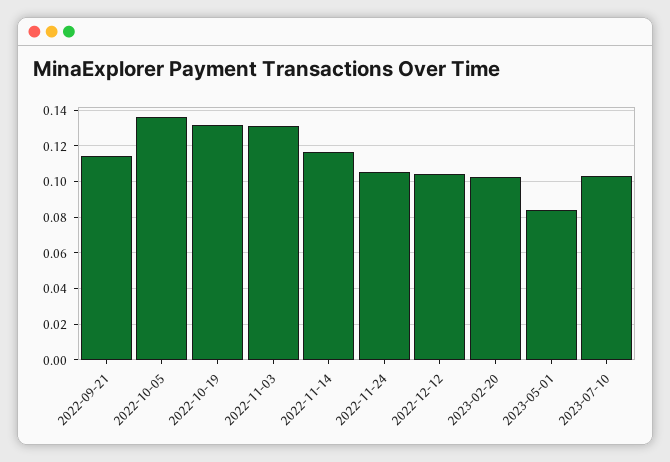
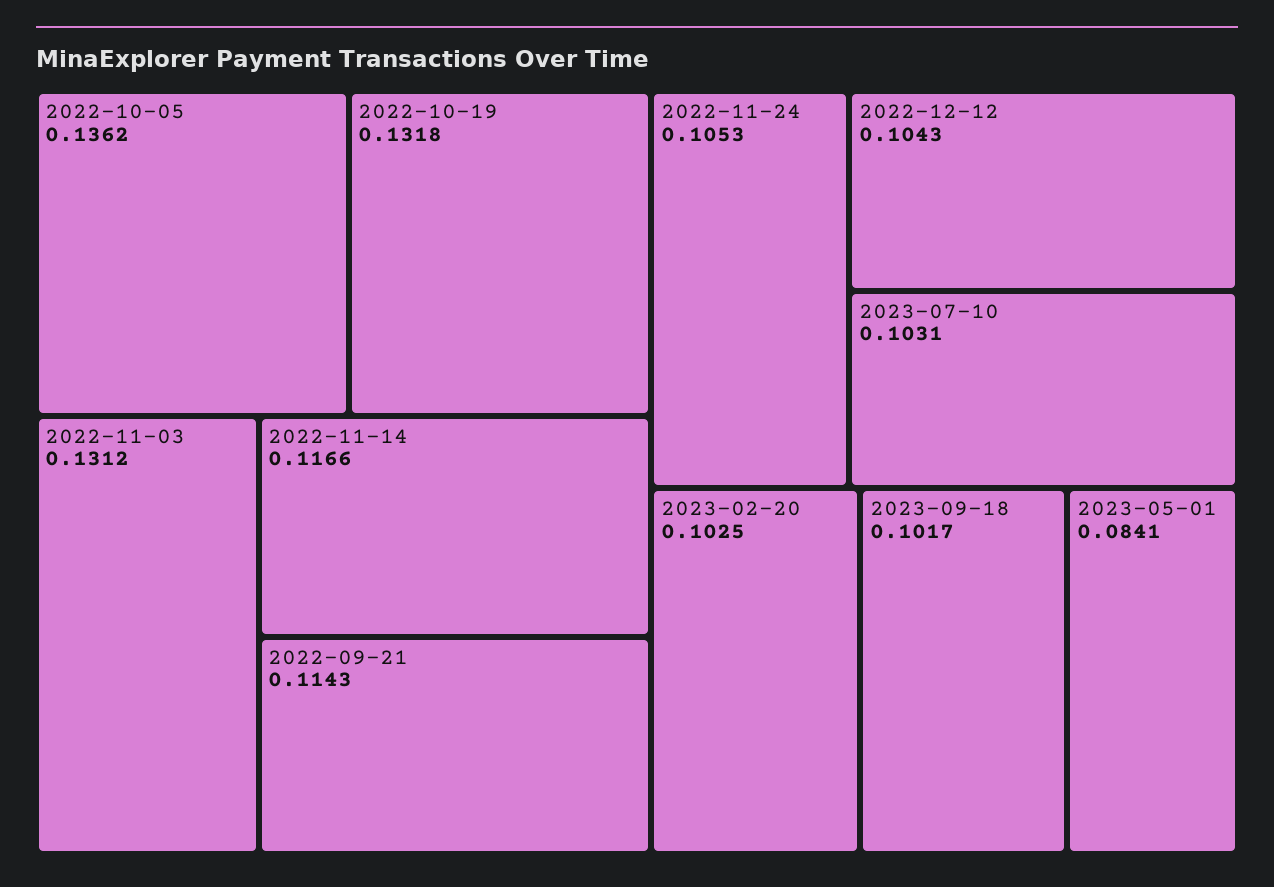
2023-09-18: none -> 0.1017

